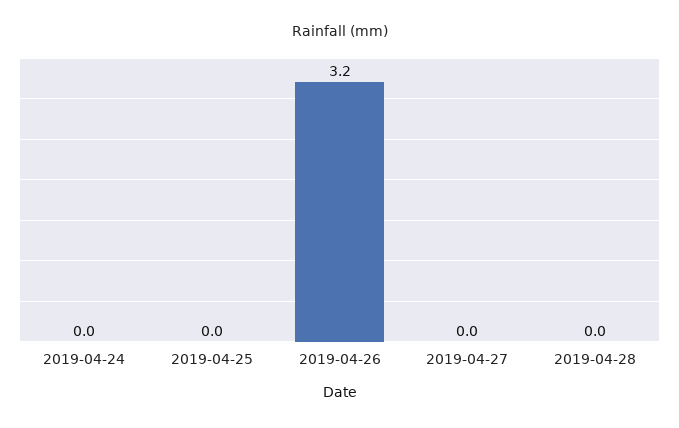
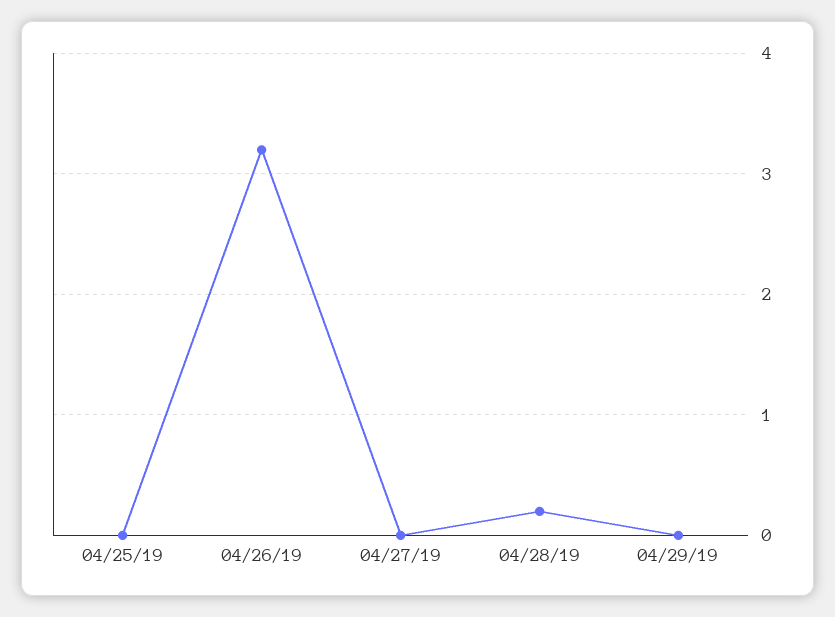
2019-04-24: 0 -> none
2019-04-28: 0 -> 0.2
04/29/19: none -> 0

